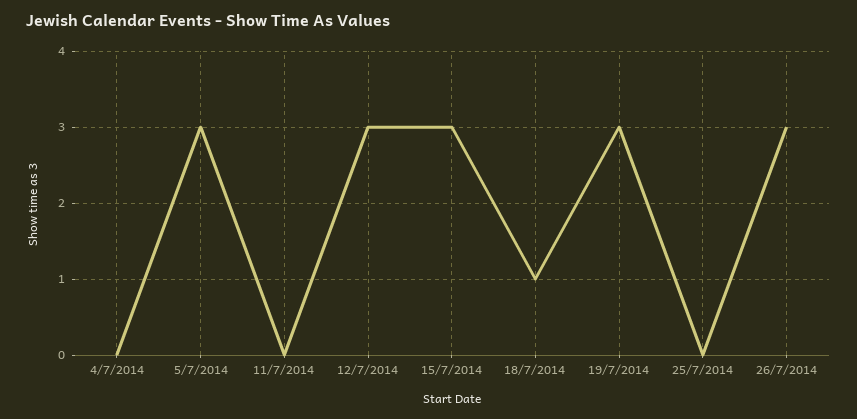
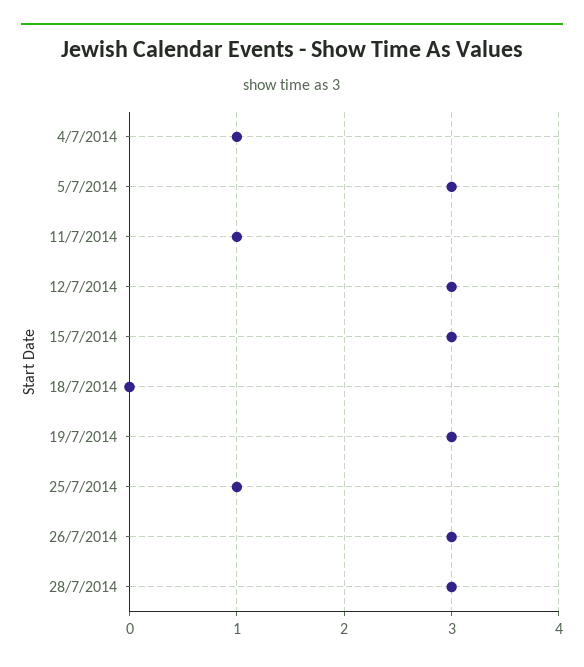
4/7/2014: 0 -> 1
11/7/2014: 0 -> 1
18/7/2014: 1 -> 0
25/7/2014: 0 -> 1
28/7/2014: none -> 3

